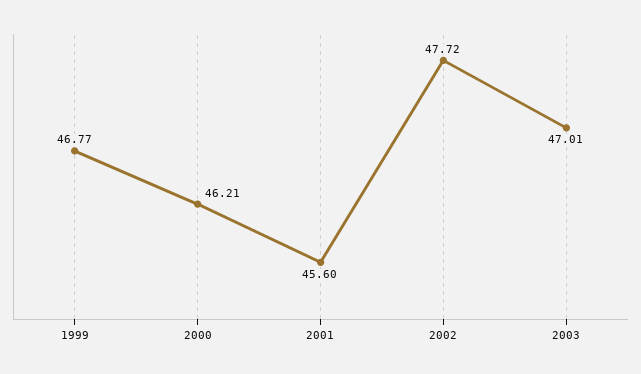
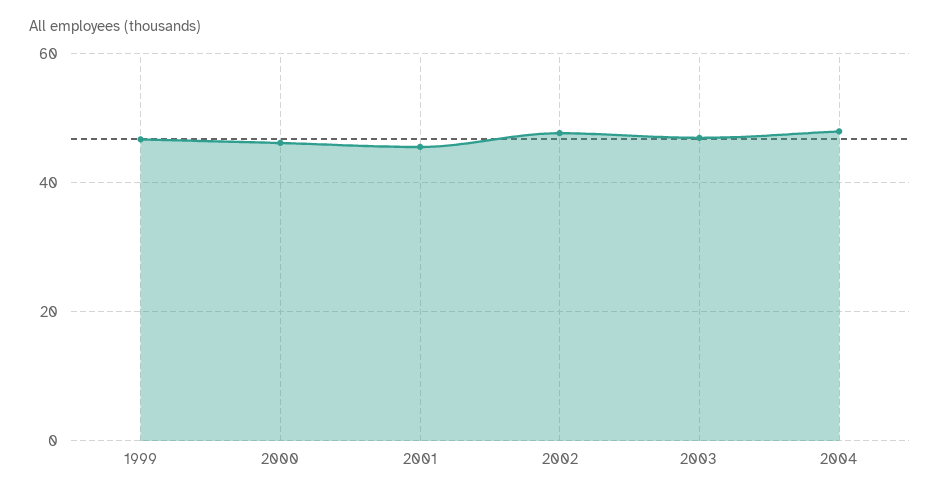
2004: none -> 48

